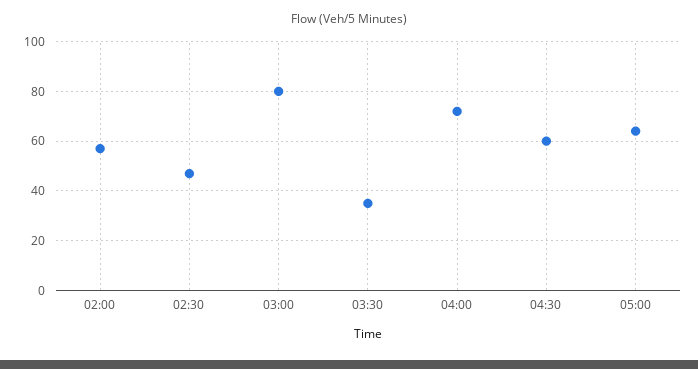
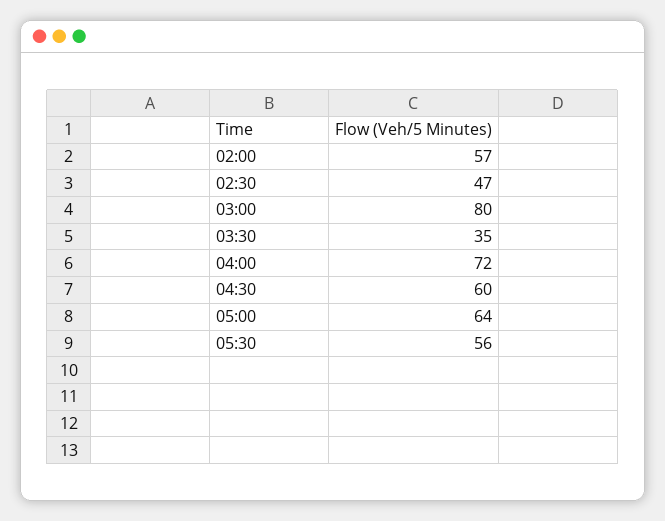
05:30: none -> 56

